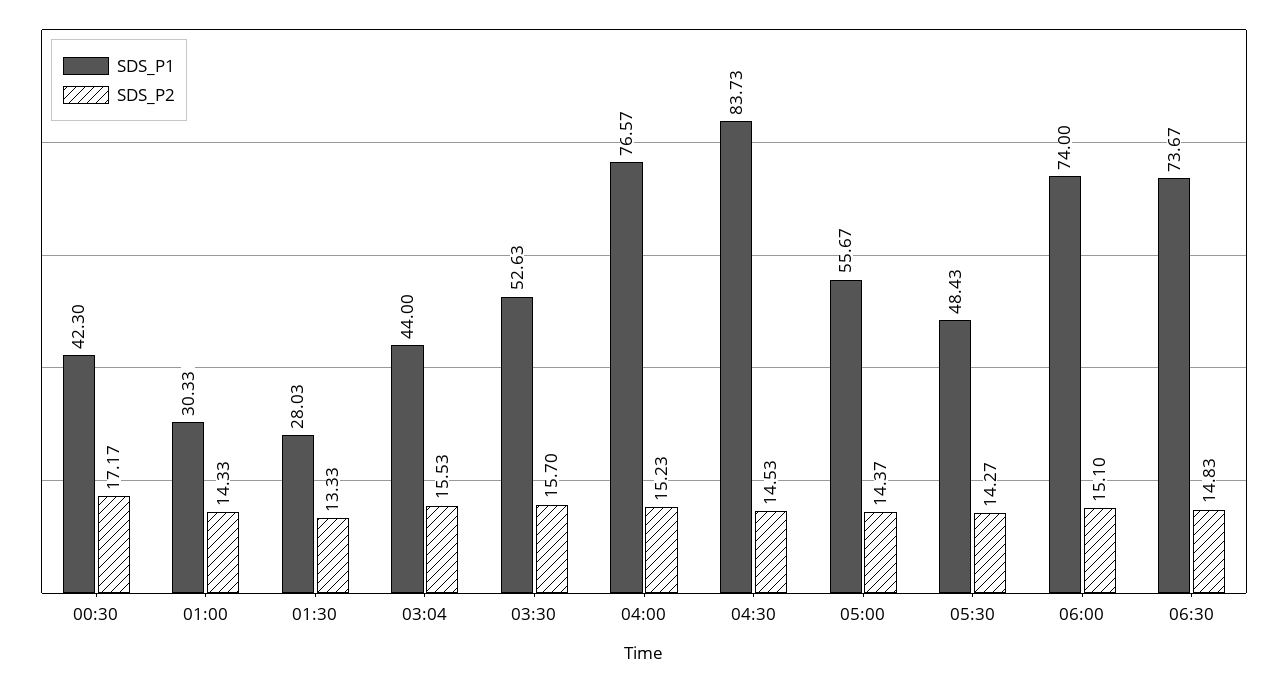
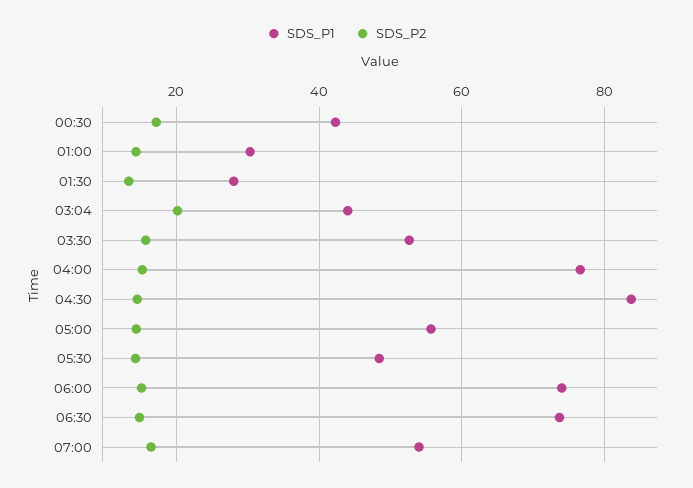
SDS_P2, 03:04: 15.53 -> 20
SDS_P1, 07:00: none -> 54
SDS_P2, 07:00: none -> 16

